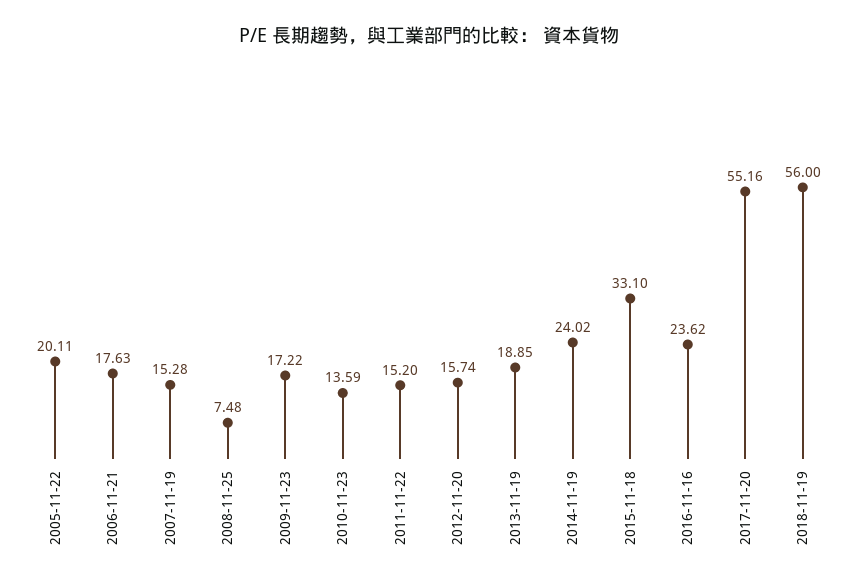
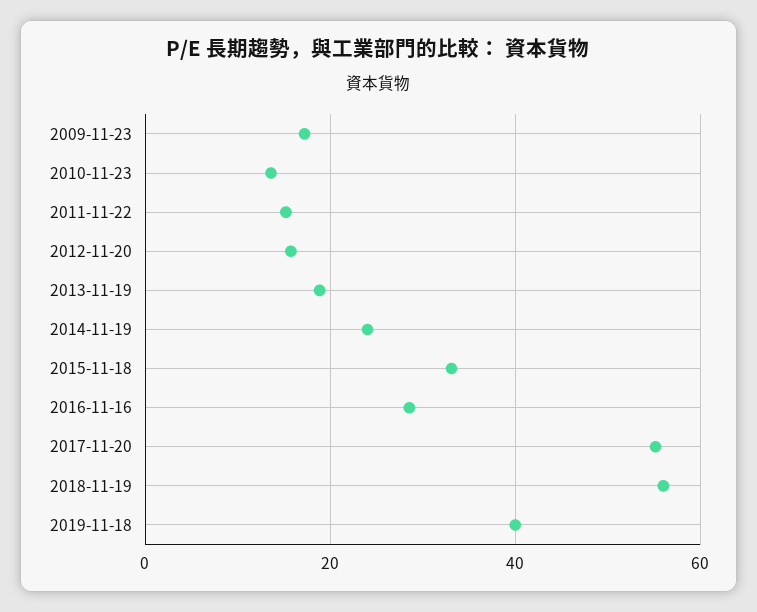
2005-11-22: 20.11 -> none
2006-11-21: 17.63 -> none
2007-11-19: 15.28 -> none
2008-11-25: 7.48 -> none
2016-11-16: 23.62 -> 28
2019-11-18: none -> 40

